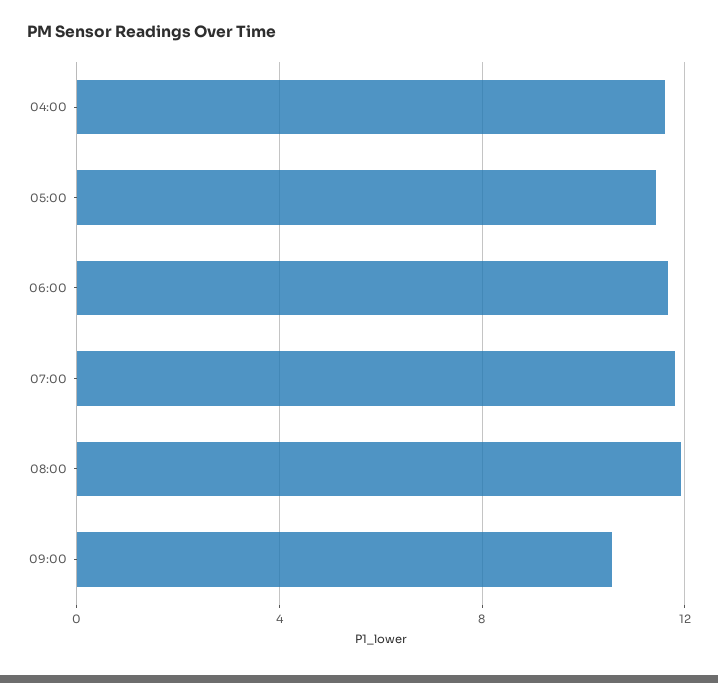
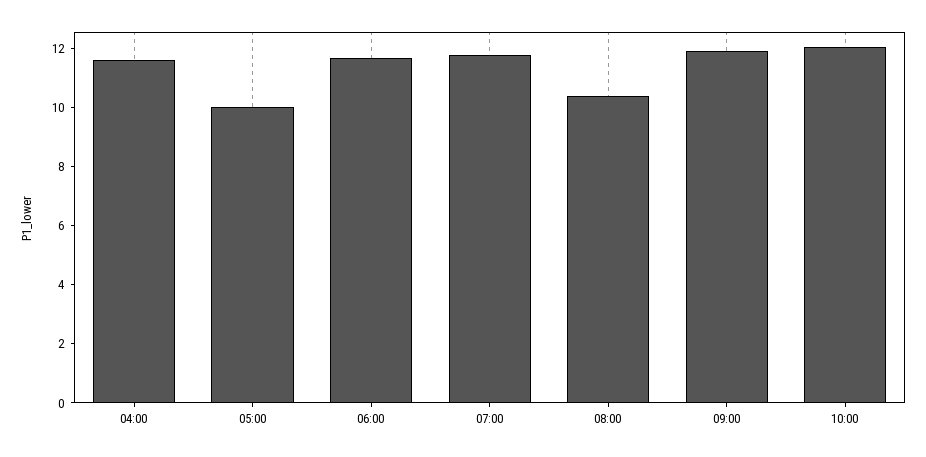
05:00: 11.5 -> 10
08:00: 12 -> 10.5
09:00: 10.5 -> 12
10:00: none -> 12

